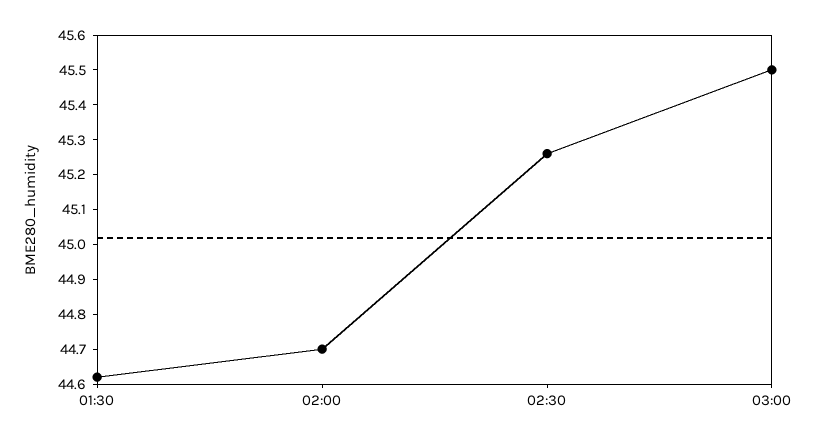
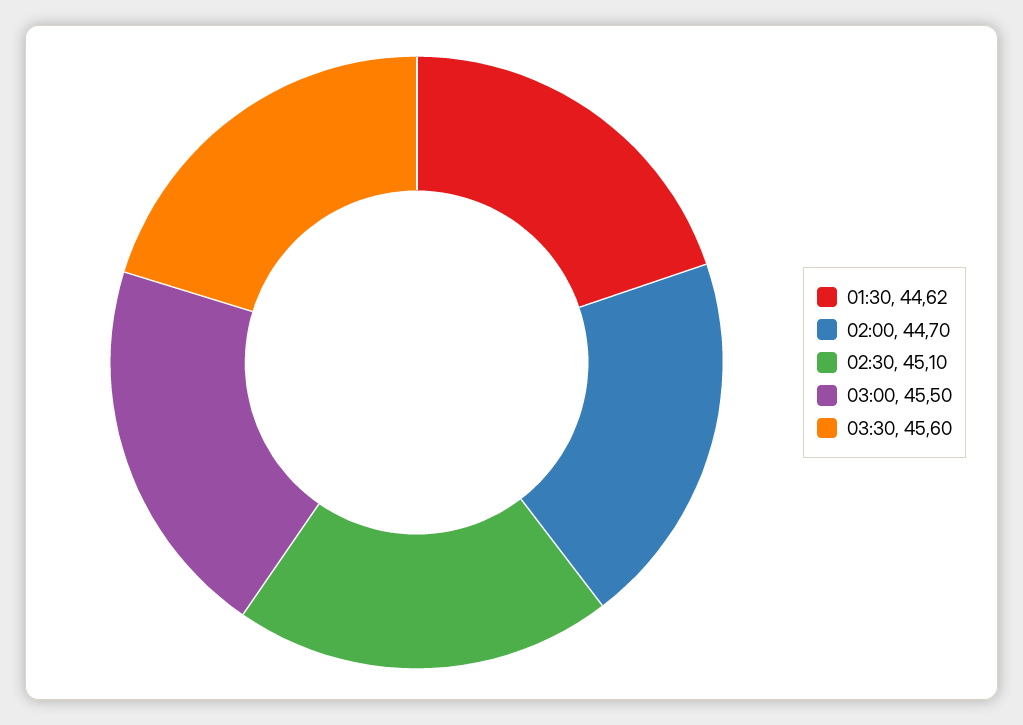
02:30: 45.25 -> 45.1
03:30: none -> 45.6

